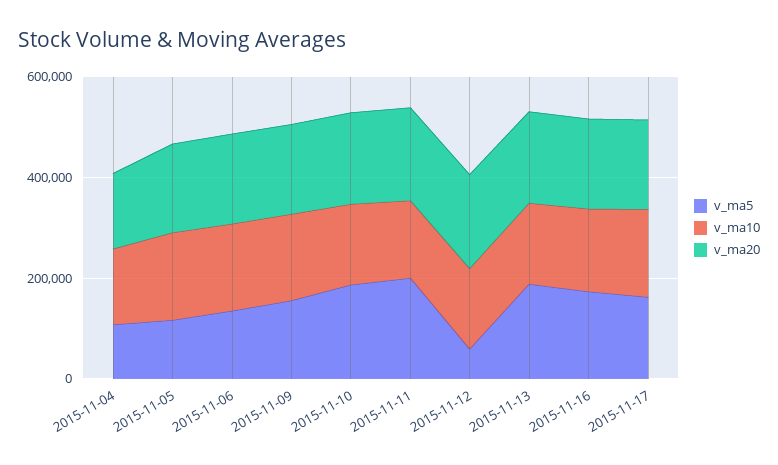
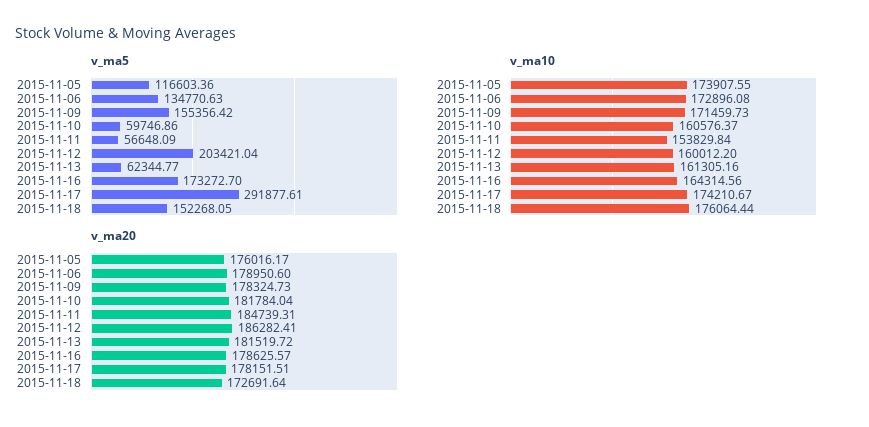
v_ma5, 2015-11-04: 100000 -> none
v_ma10, 2015-11-04: 150000 -> none
v_ma20, 2015-11-04: 150000 -> none
v_ma5, 2015-11-10: 200000 -> 59746.86
v_ma5, 2015-11-11: 200000 -> 56648.09
v_ma5, 2015-11-12: 50000 -> 203421.04
v_ma5, 2015-11-13: 200000 -> 62344.77
v_ma5, 2015-11-17: 150000 -> 291877.61
v_ma5, 2015-11-18: none -> 152268.05
v_ma10, 2015-11-18: none -> 176064.44
v_ma20, 2015-11-18: none -> 172691.64

